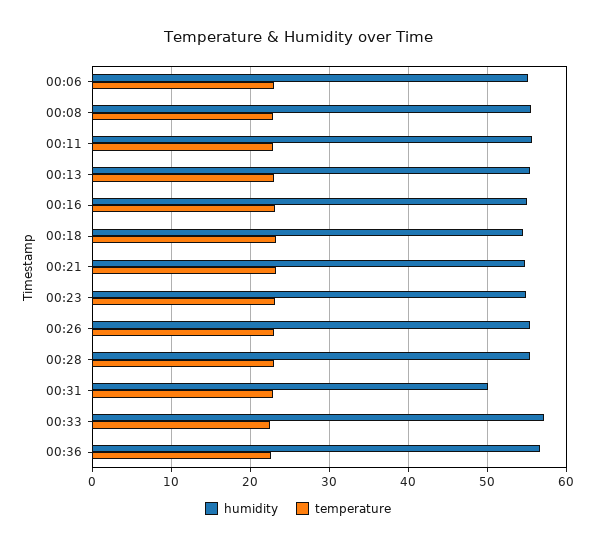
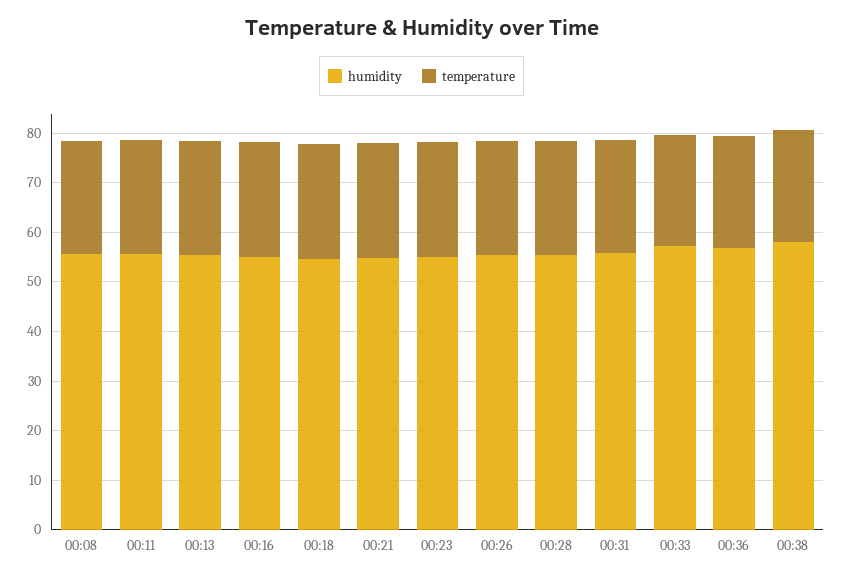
humidity, 00:06: 55 -> none
temperature, 00:06: 23 -> none
humidity, 00:31: 50 -> 56
humidity, 00:38: none -> 58
temperature, 00:38: none -> 22

